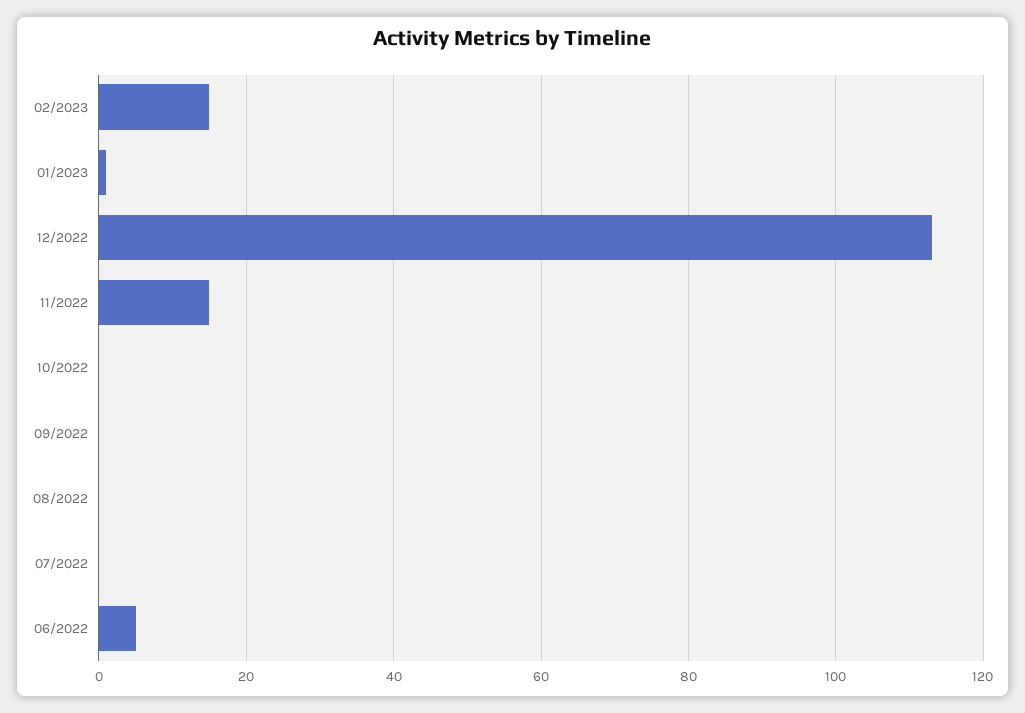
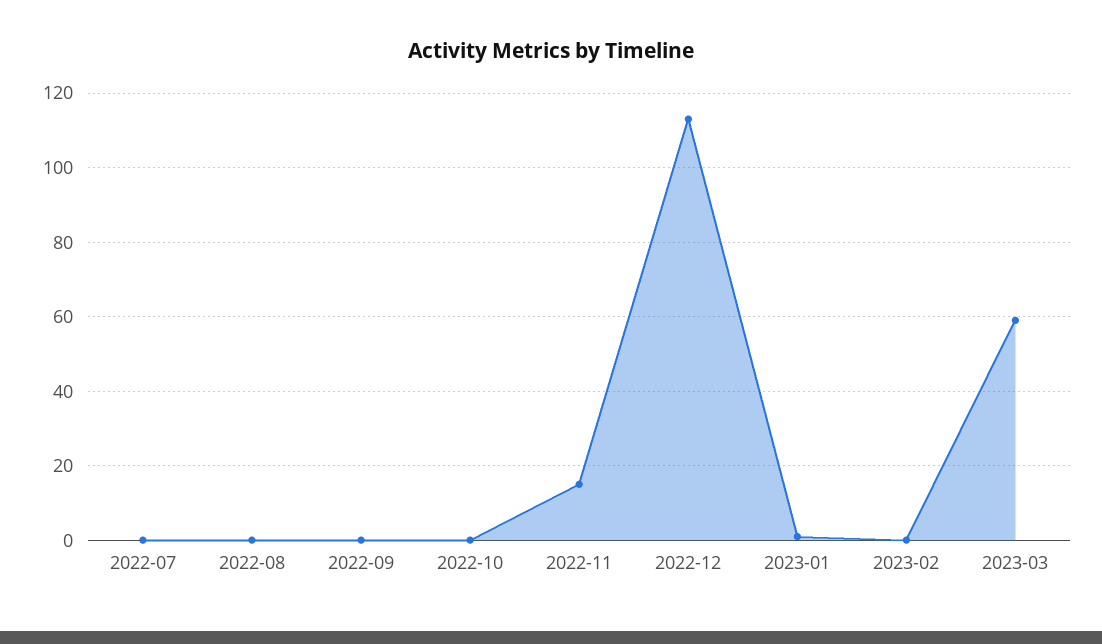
02/2023: 15 -> 0
06/2022: 5 -> none
2023-03: none -> 60

